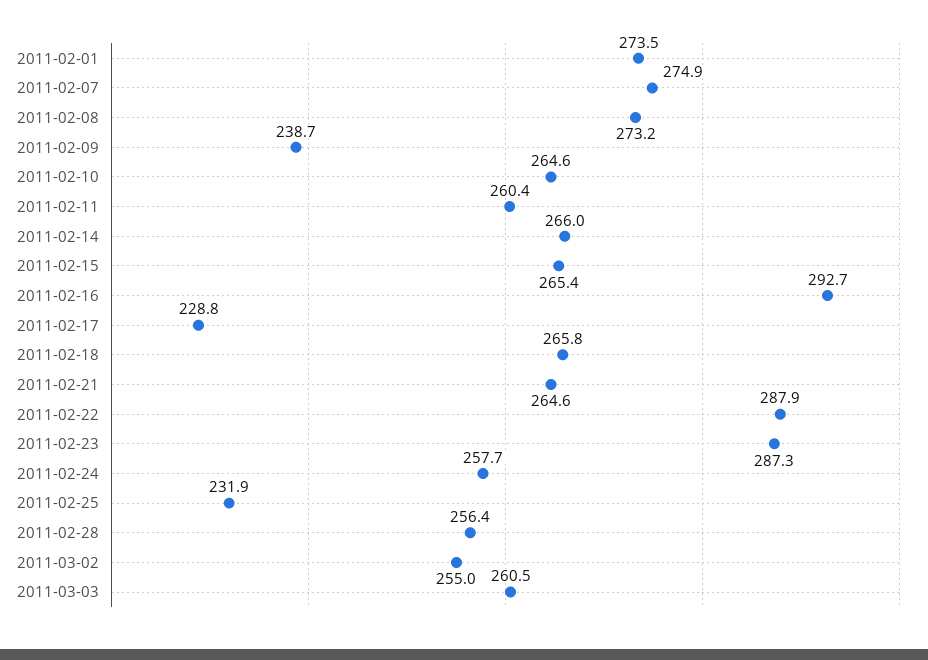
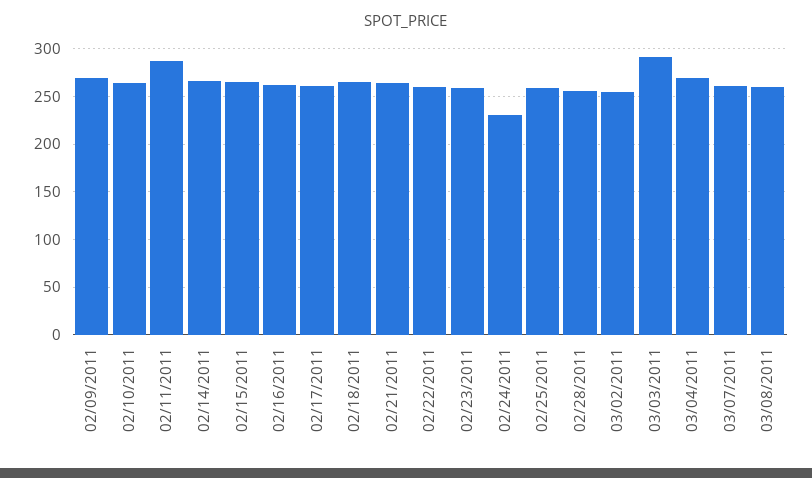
2011-02-01: 273.5 -> none
2011-02-07: 274.9 -> none
2011-02-08: 273.2 -> none
2011-02-09: 238.7 -> 270
2011-02-11: 260.4 -> 290
2011-02-16: 292.7 -> 260
2011-02-17: 228.8 -> 260
2011-02-22: 287.9 -> 260
2011-02-23: 287.3 -> 260
2011-02-24: 257.7 -> 230
2011-02-25: 231.9 -> 260
2011-03-03: 260.5 -> 290
03/04/2011: none -> 270
03/07/2011: none -> 260
03/08/2011: none -> 260

